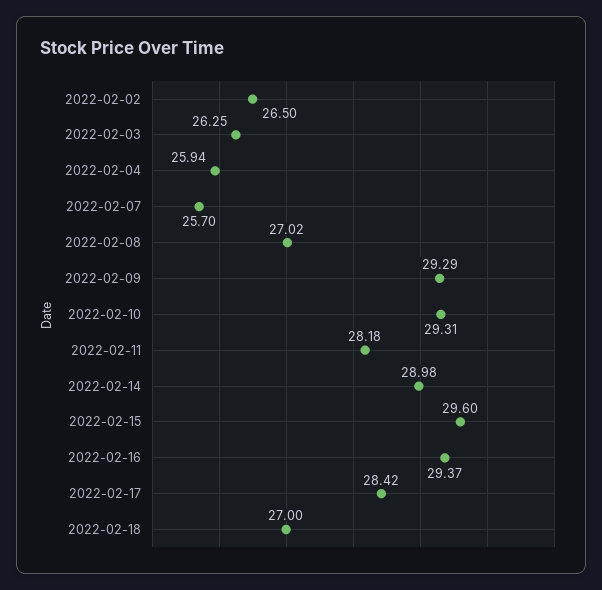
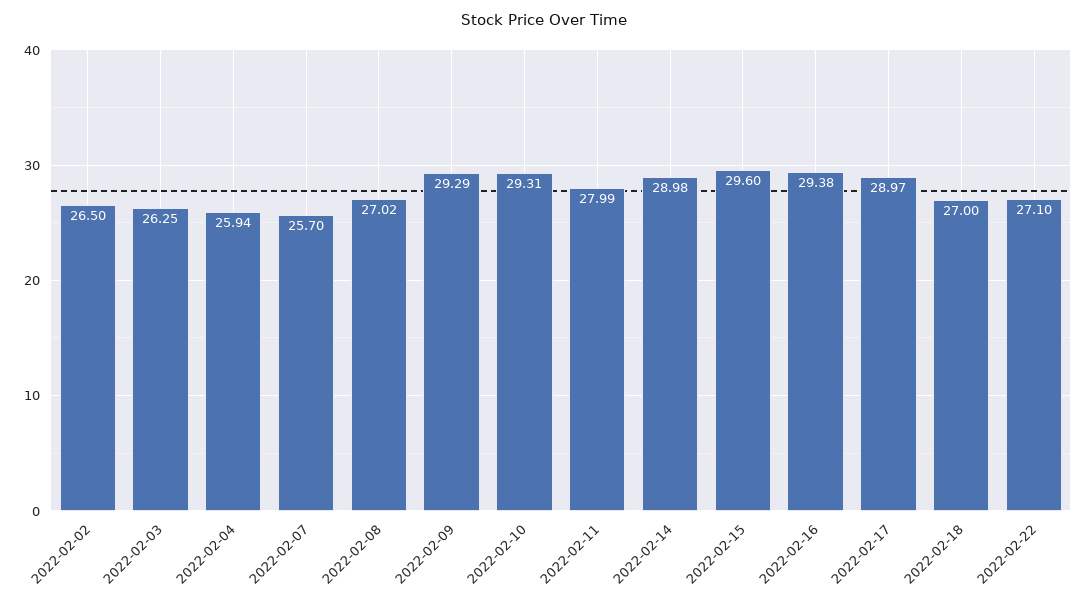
2022-02-11: 28.18 -> 27.99
2022-02-16: 29.37 -> 29.38
2022-02-17: 28.42 -> 28.97
2022-02-22: none -> 27.1

